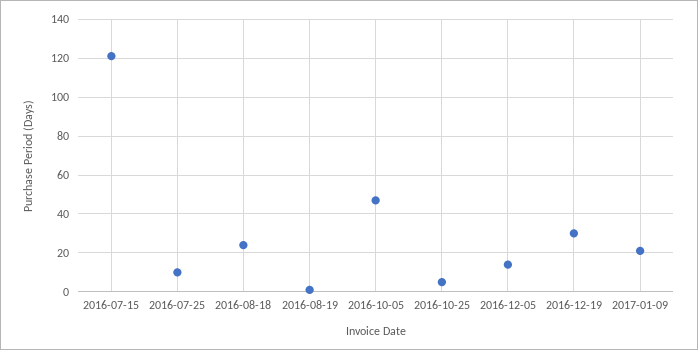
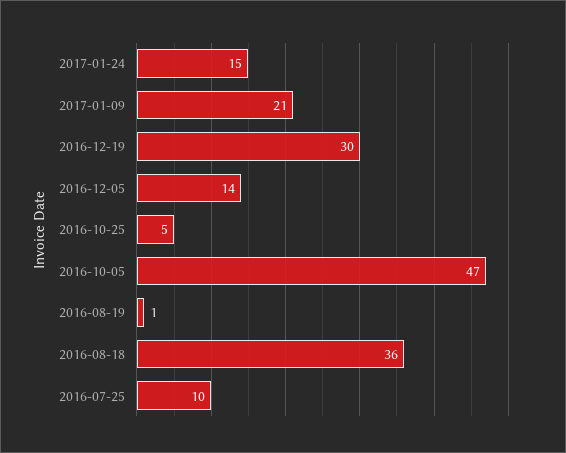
2016-07-15: 120 -> none
2016-08-18: 25 -> 36
2017-01-24: none -> 15

